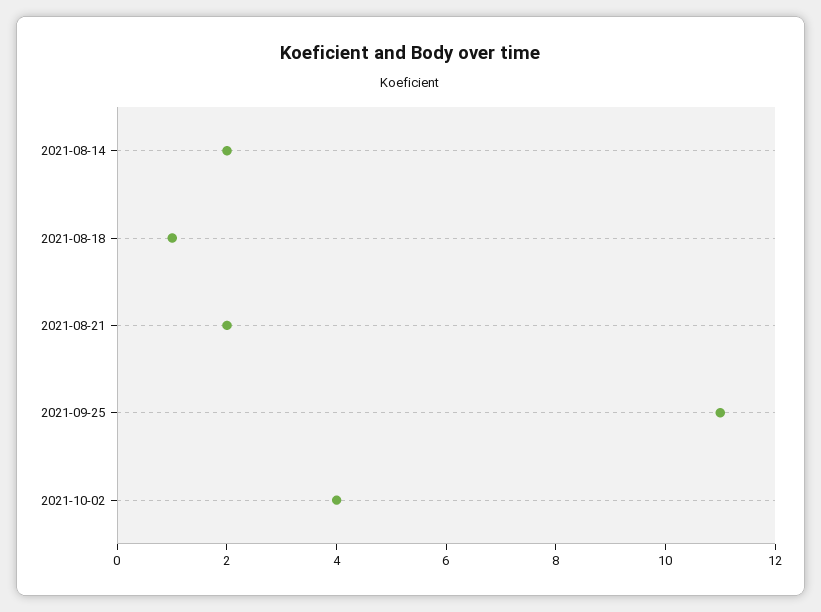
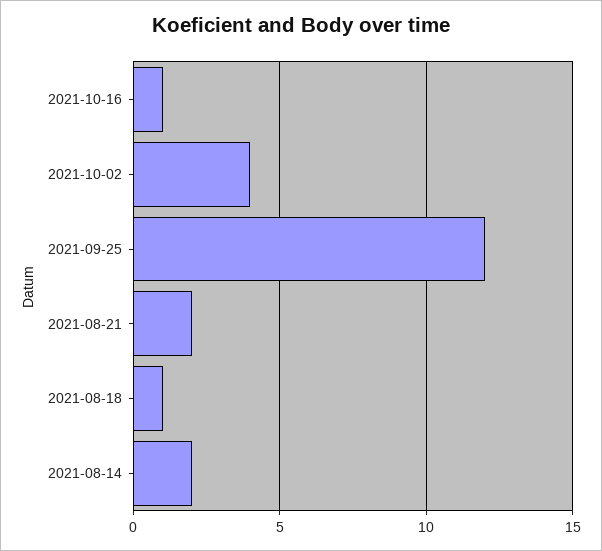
2021-09-25: 11 -> 12
2021-10-16: none -> 1

